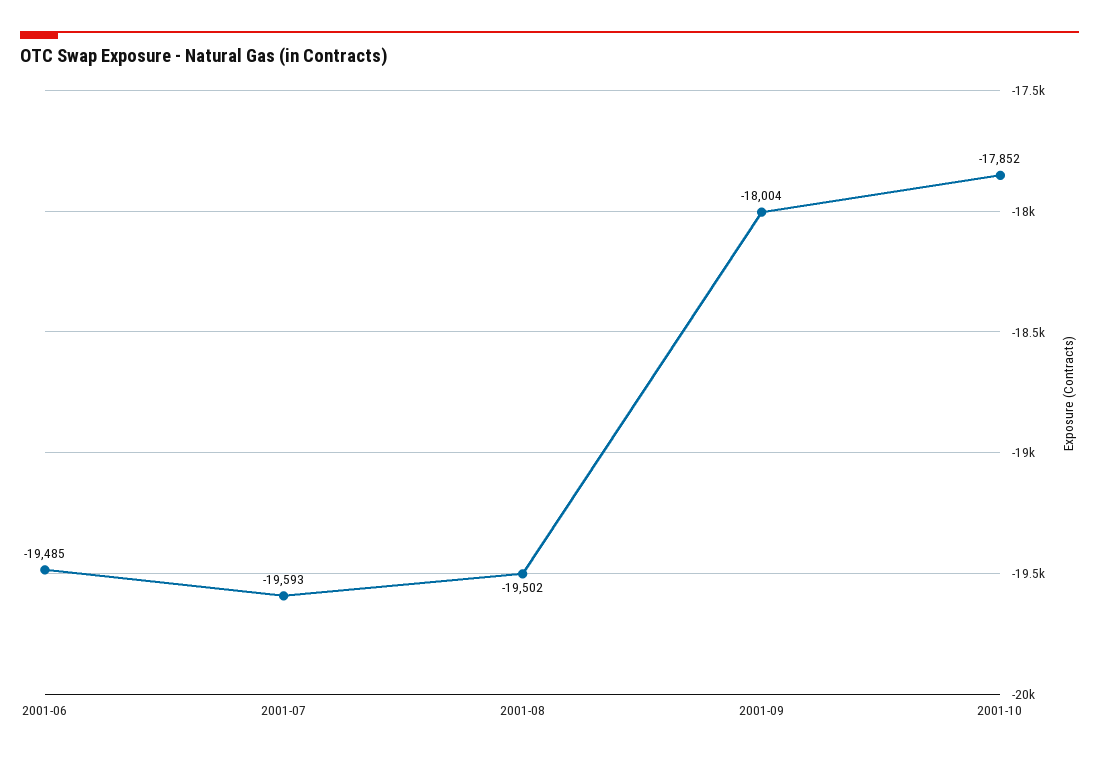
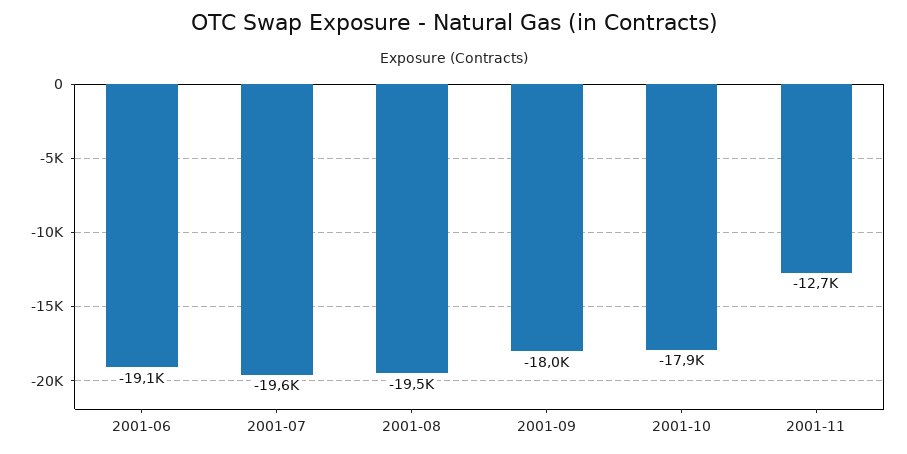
2001-06: -19485 -> -19100
2001-11: none -> -12700

